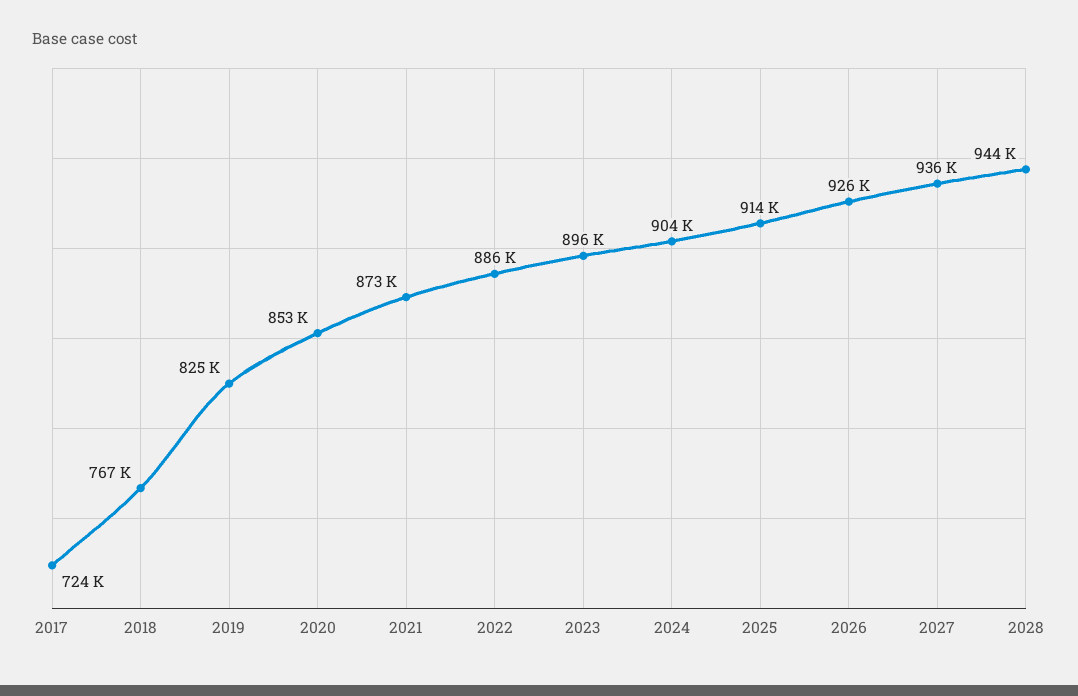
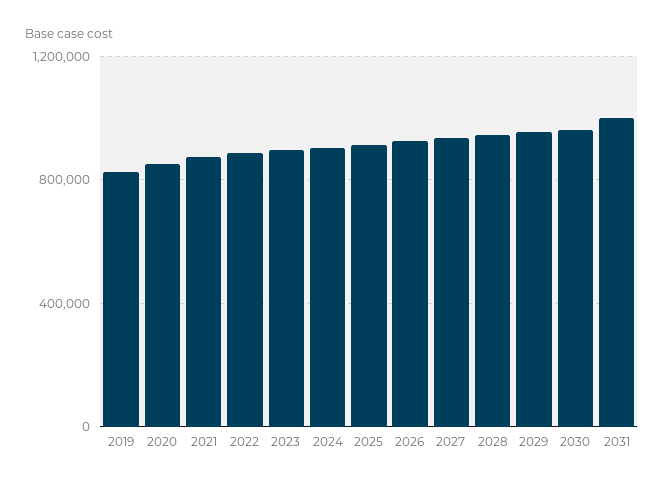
2017: 724000 -> none
2018: 767000 -> none
2029: none -> 950000
2030: none -> 950000
2031: none -> 1000000

